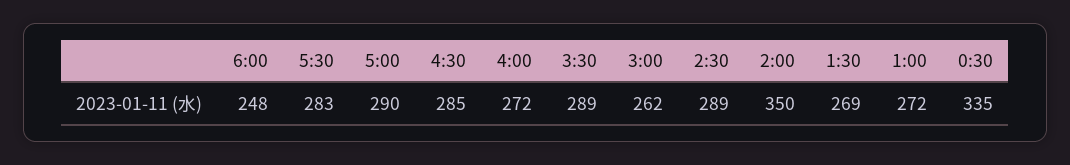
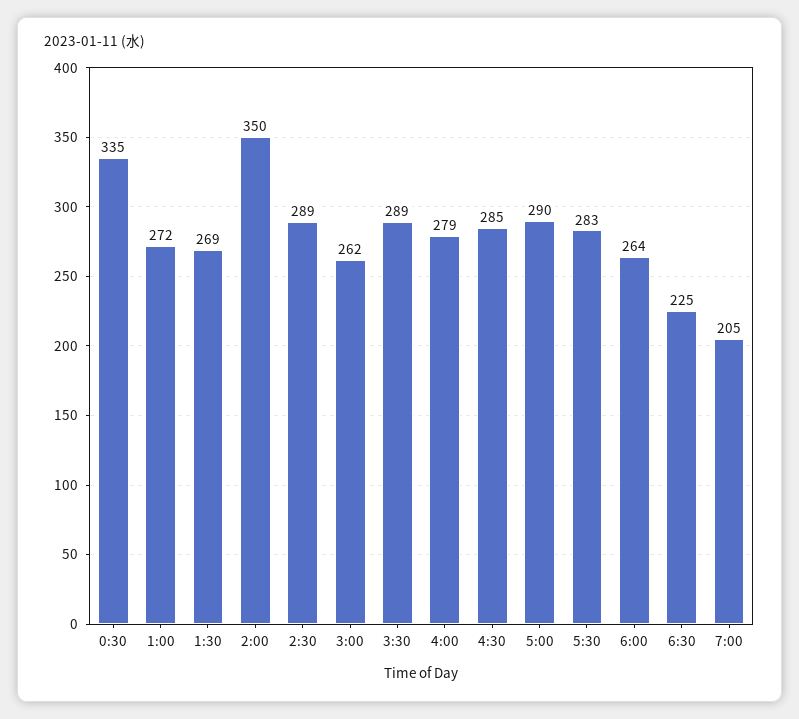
6:00: 248 -> 264
4:00: 272 -> 279
6:30: none -> 225
7:00: none -> 205

